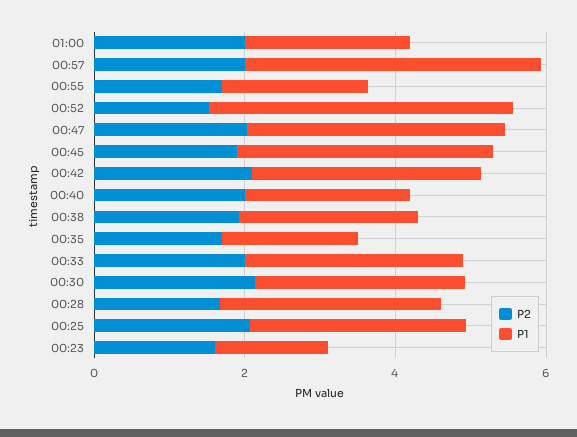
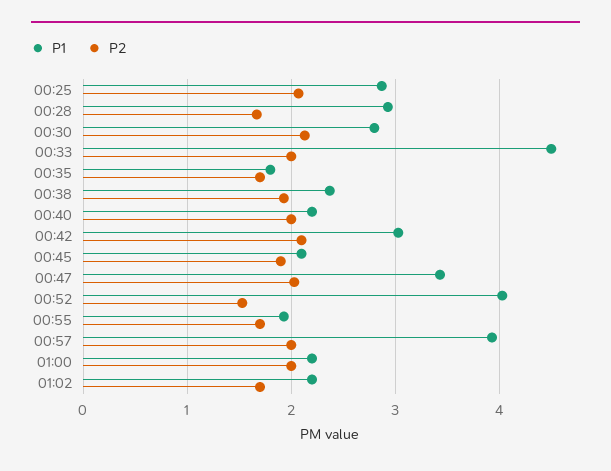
P1, 00:45: 3.5 -> 2.1
P1, 00:33: 3 -> 4.5
P2, 00:23: 1.5 -> none
P1, 00:23: 1.5 -> none
P1, 01:02: none -> 2.2
P2, 01:02: none -> 1.7

